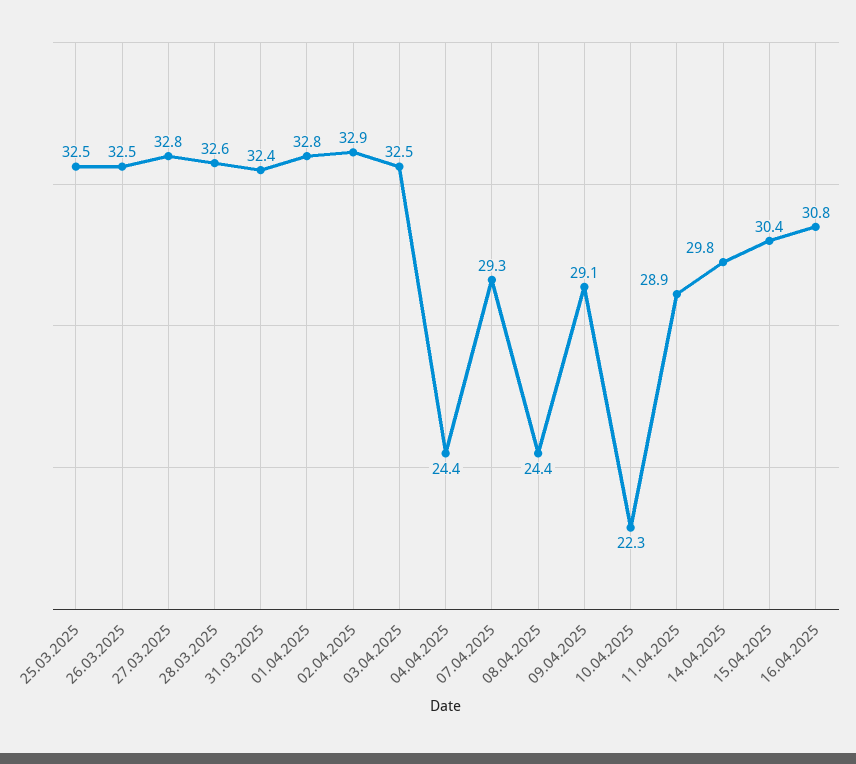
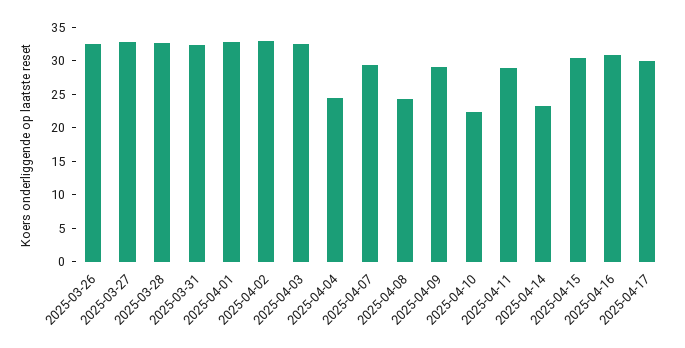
25.03.2025: 32.5 -> none
14.04.2025: 29.8 -> 22.5
2025-04-17: none -> 30

